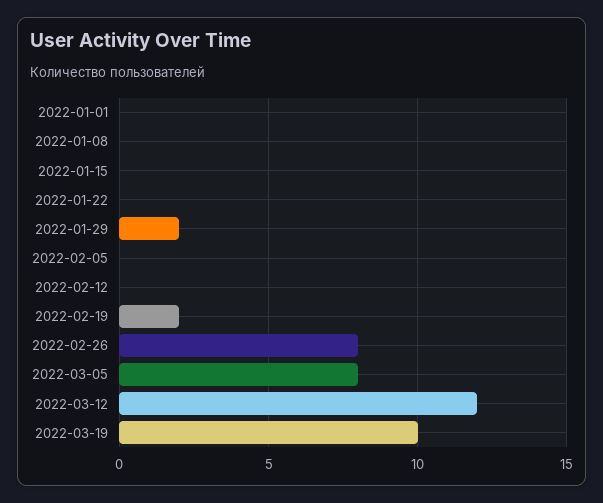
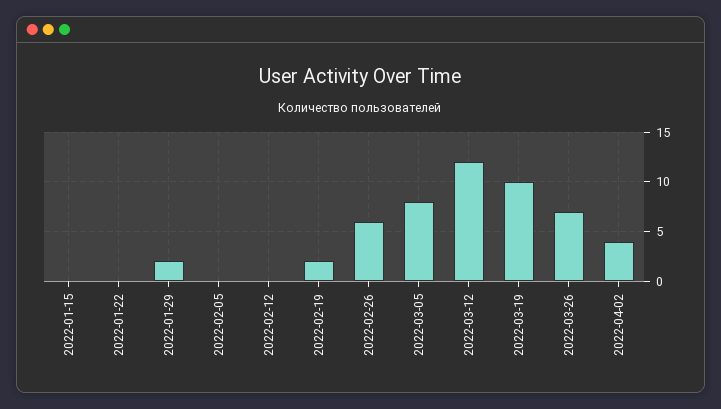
2022-01-01: 0 -> none
2022-01-08: 0 -> none
2022-02-26: 8 -> 6
2022-03-26: none -> 7
2022-04-02: none -> 4

